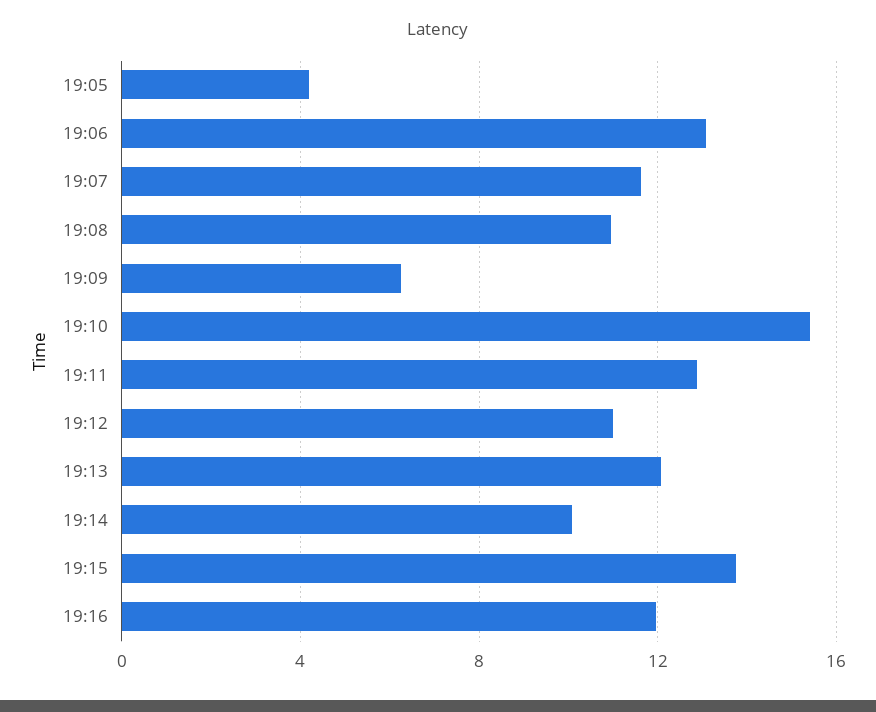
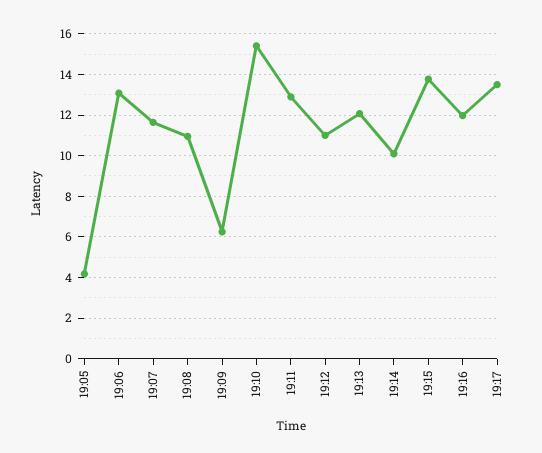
19:17: none -> 13.5

